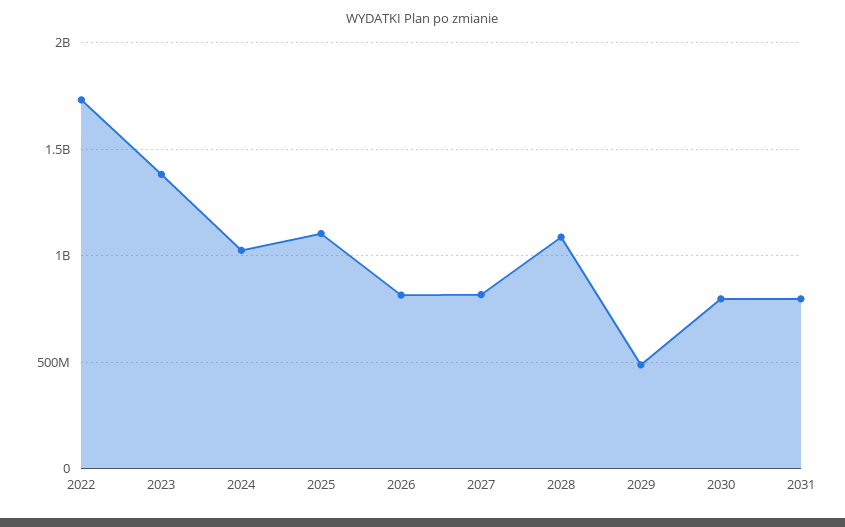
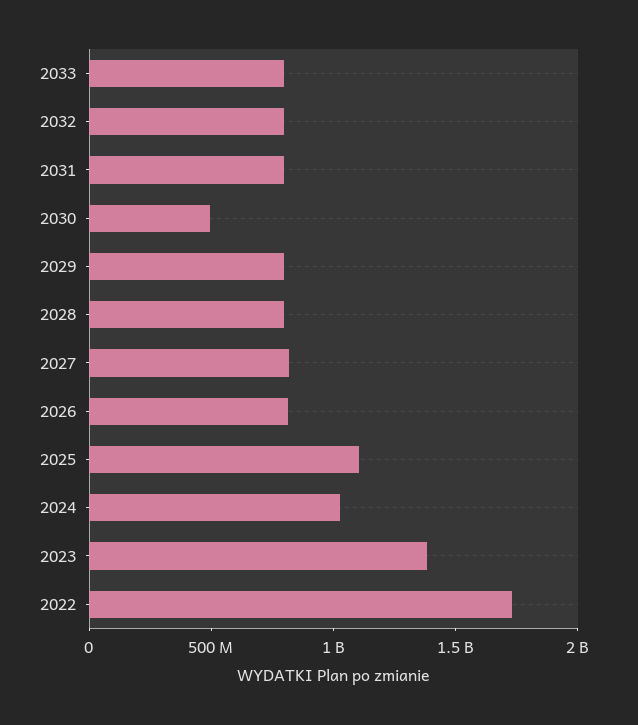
2028: 1100000000 -> 800000000
2029: 500000000 -> 800000000
2030: 800000000 -> 500000000
2033: none -> 800000000
2032: none -> 800000000

